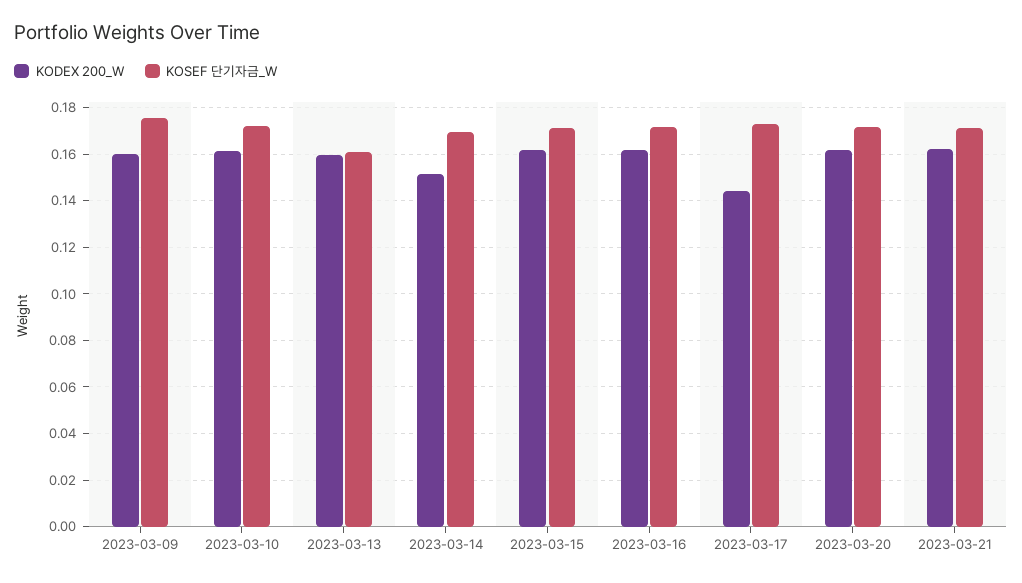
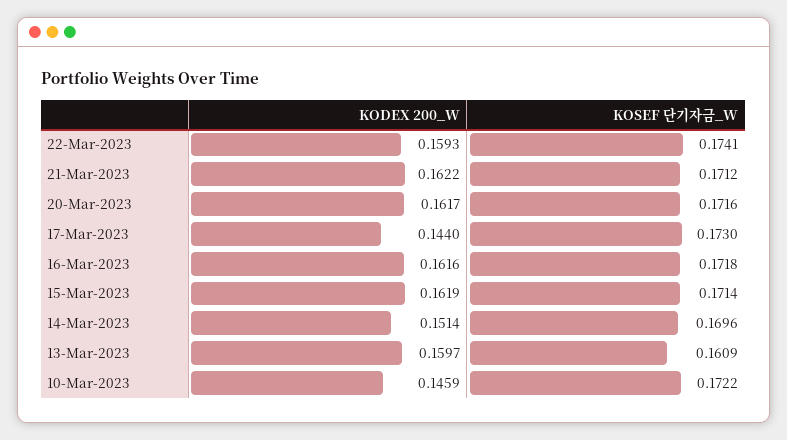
KODEX 200_W, 2023-03-09: 0.16 -> none
KOSEF 단기자금_W, 2023-03-09: 0.175 -> none
KODEX 200_W, 2023-03-10: 0.16 -> 0.1459
KODEX 200_W, 22-Mar-2023: none -> 0.1593
KOSEF 단기자금_W, 22-Mar-2023: none -> 0.1741

